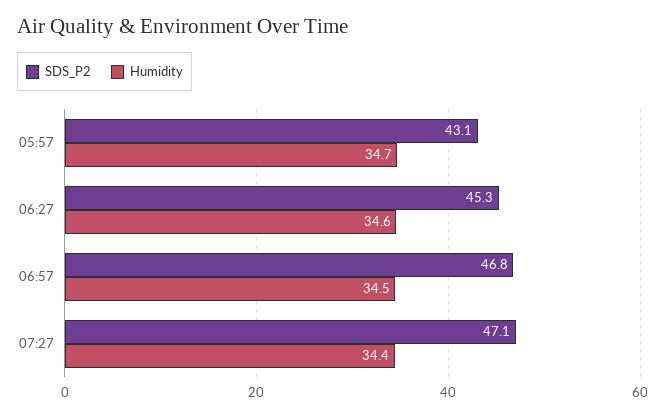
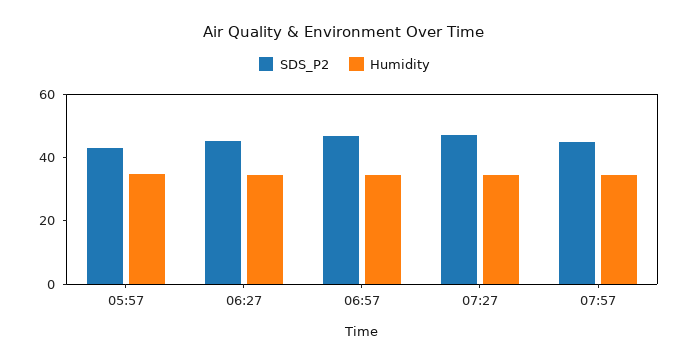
SDS_P2, 07:57: none -> 45
Humidity, 07:57: none -> 35

